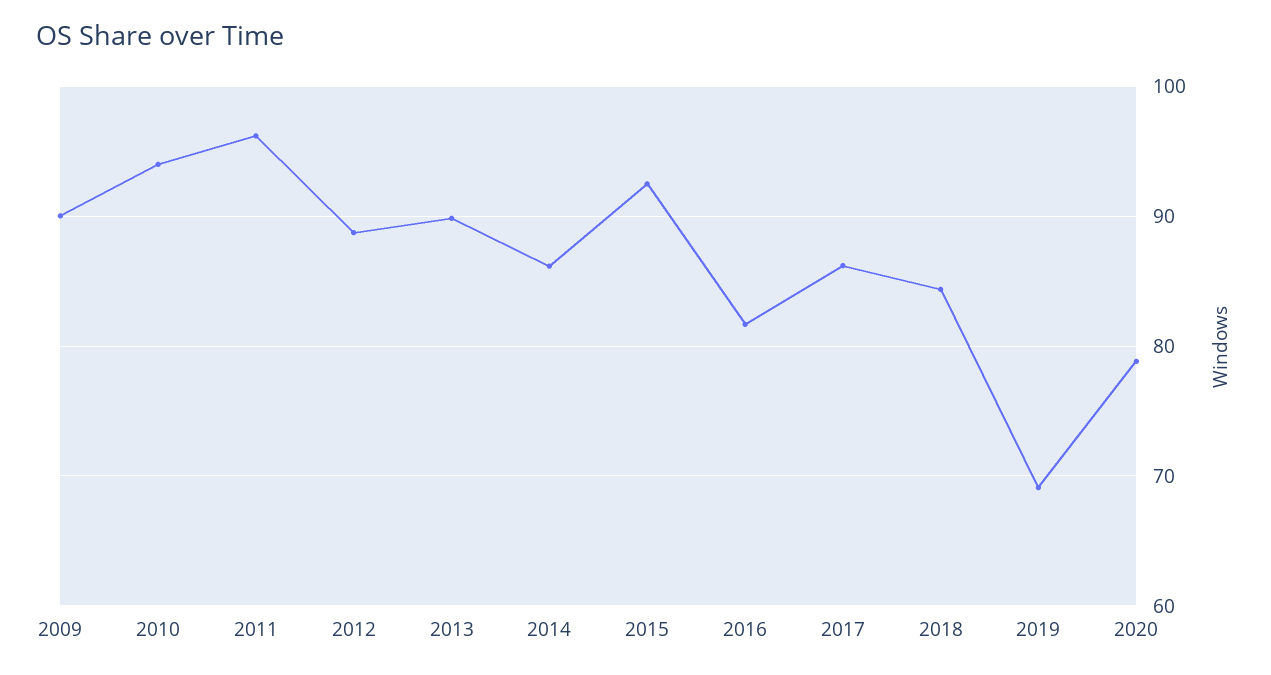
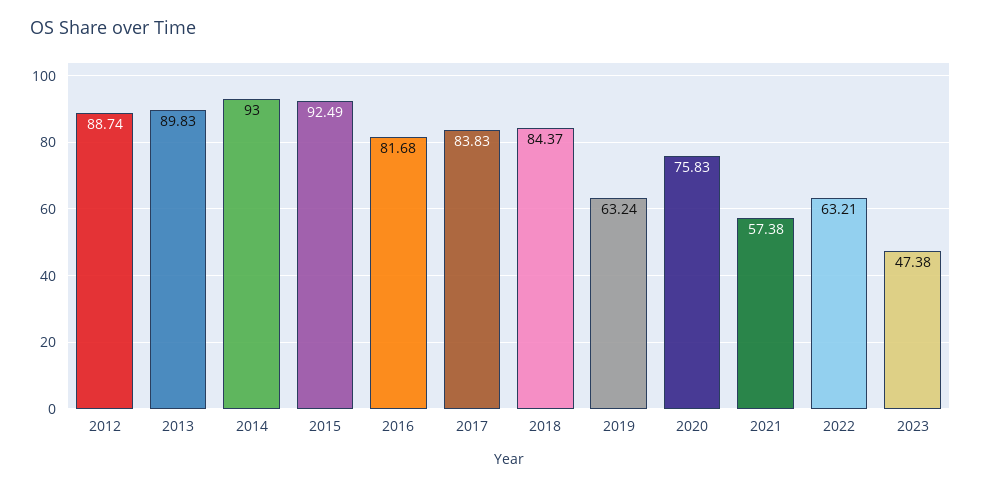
2009: 90 -> none
2010: 94 -> none
2011: 96 -> none
2014: 86 -> 93
2017: 86 -> 83.83
2019: 69 -> 63.24
2020: 79 -> 75.83
2021: none -> 57.38
2022: none -> 63.21
2023: none -> 47.38

